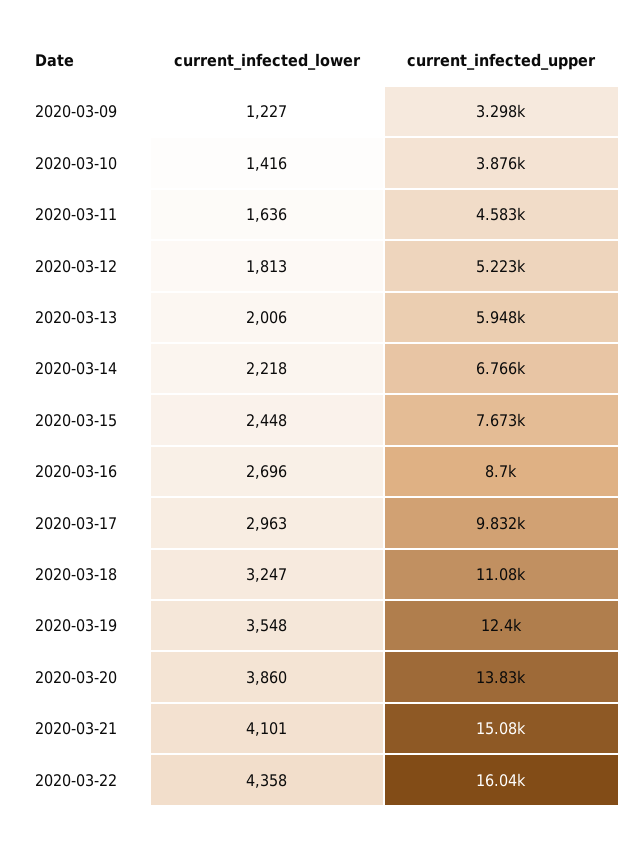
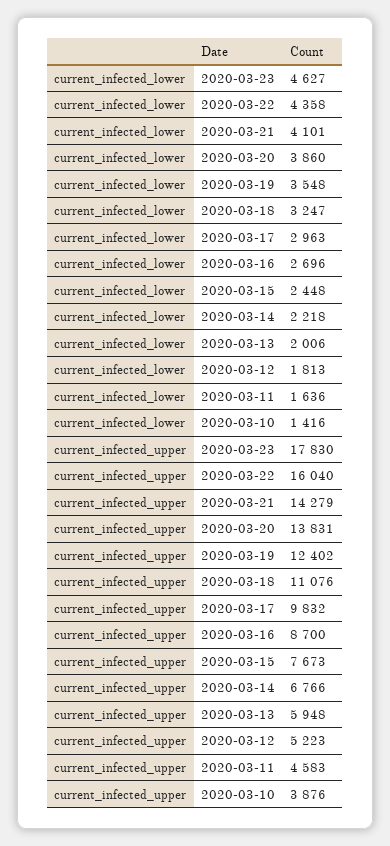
current_infected_lower, 2020-03-09: 1227 -> none
current_infected_upper, 2020-03-09: 3298 -> none
current_infected_upper, 2020-03-21: 15080 -> 14279
current_infected_lower, 2020-03-23: none -> 4627
current_infected_upper, 2020-03-23: none -> 17830

